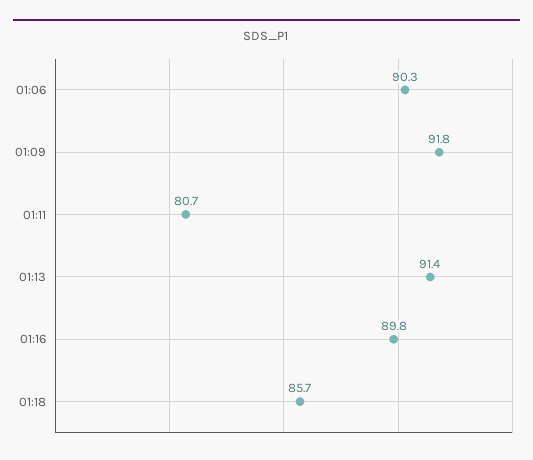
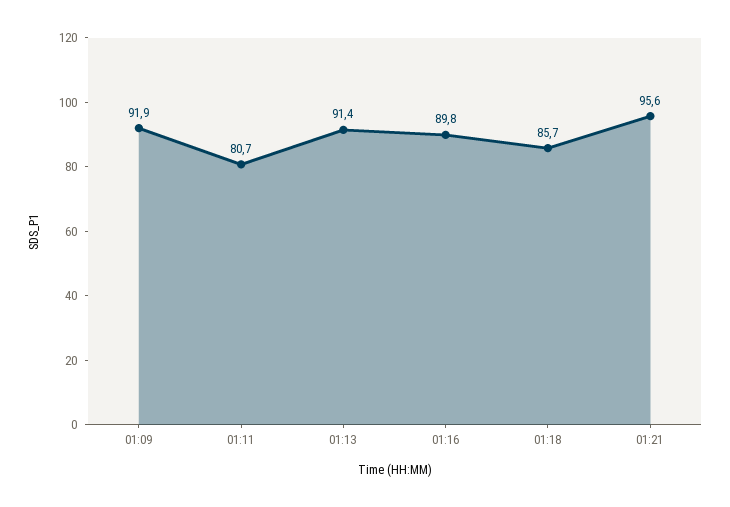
01:06: 90.3 -> none
01:09: 91.8 -> 91.9
01:21: none -> 95.6

